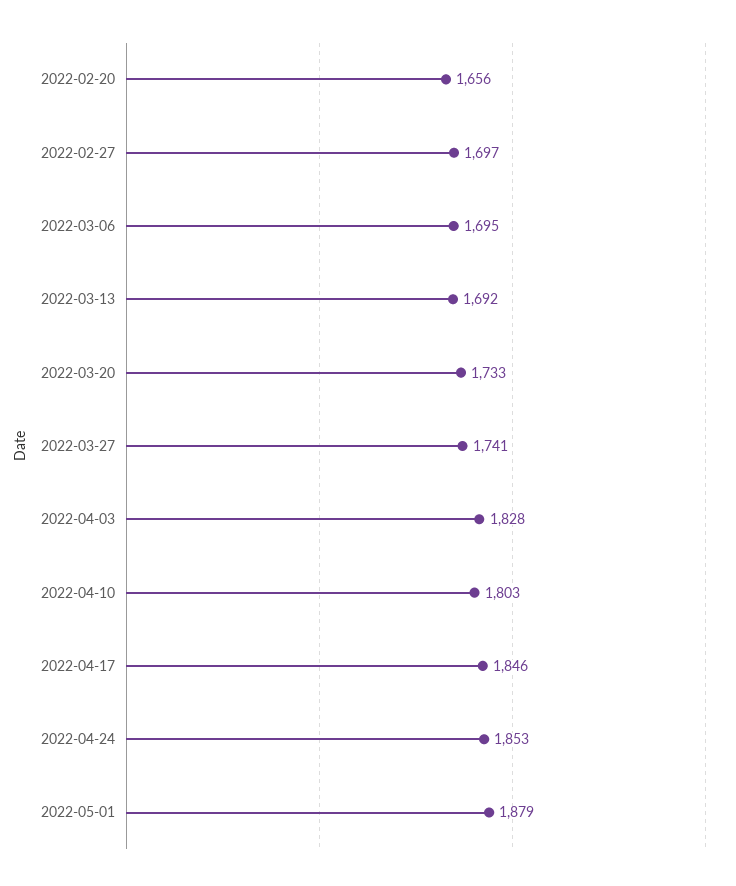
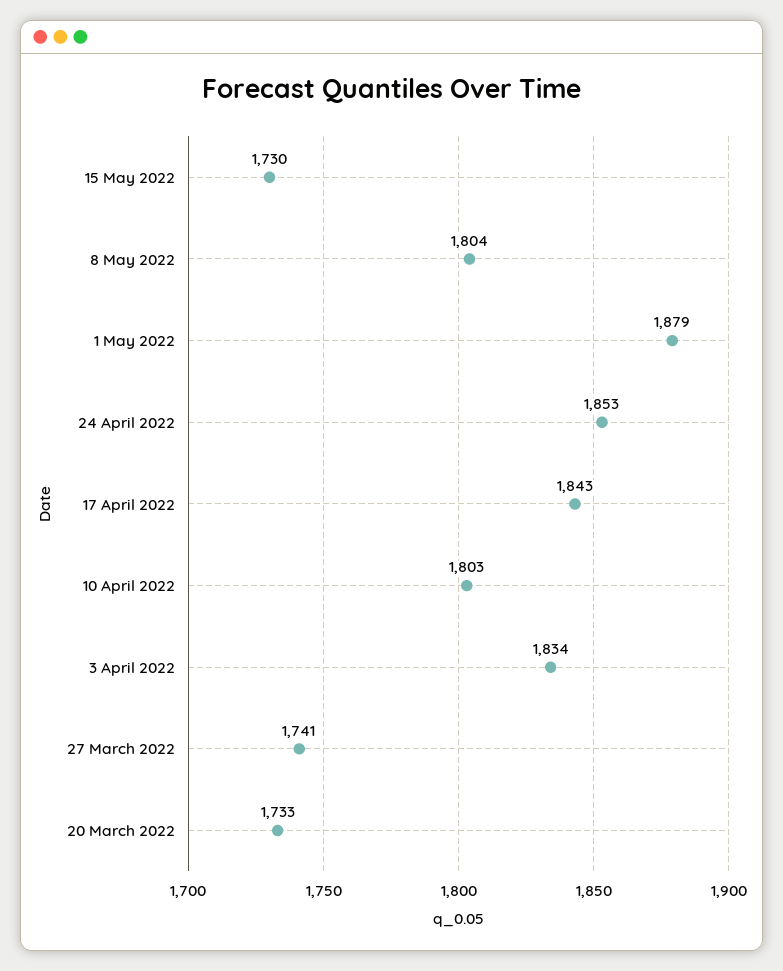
2022-02-20: 1656 -> none
2022-02-27: 1697 -> none
2022-03-06: 1695 -> none
2022-03-13: 1692 -> none
2022-04-03: 1828 -> 1834
2022-04-17: 1846 -> 1843
15 May 2022: none -> 1730
8 May 2022: none -> 1804

